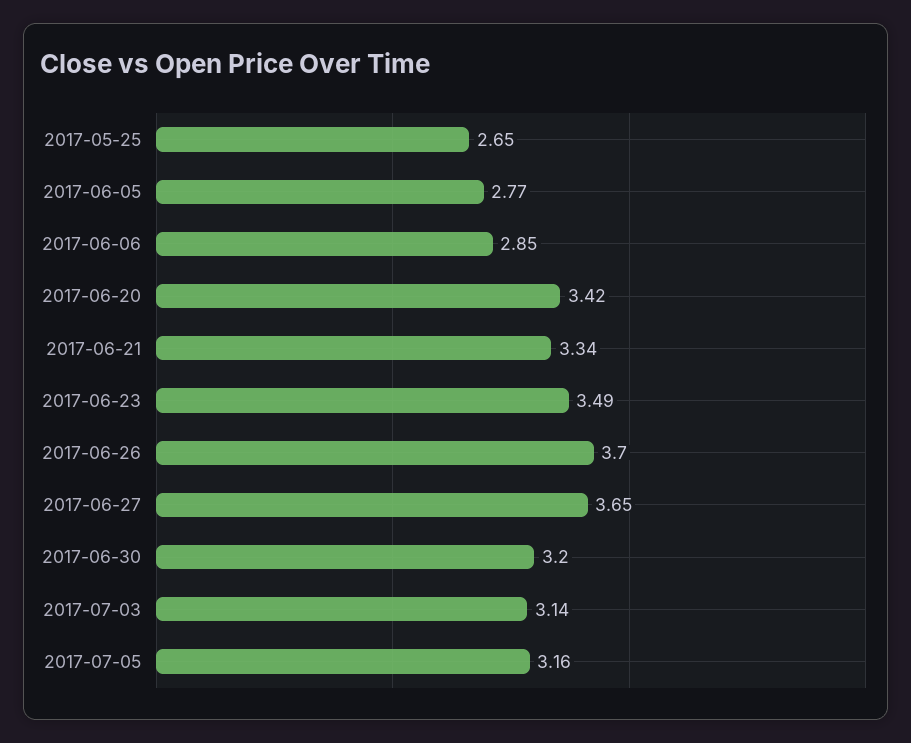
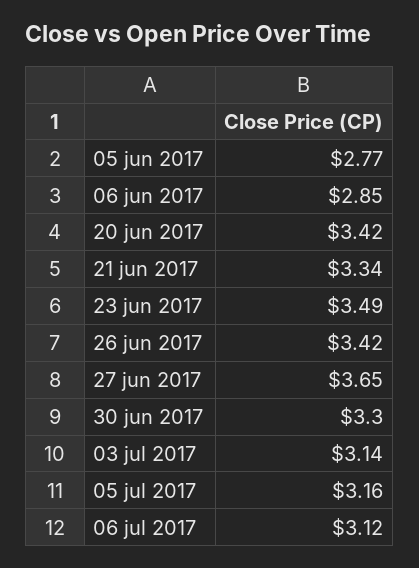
2017-05-25: 2.65 -> none
2017-06-26: 3.7 -> 3.42
2017-06-30: 3.2 -> 3.3
06 jul 2017: none -> 3.12

